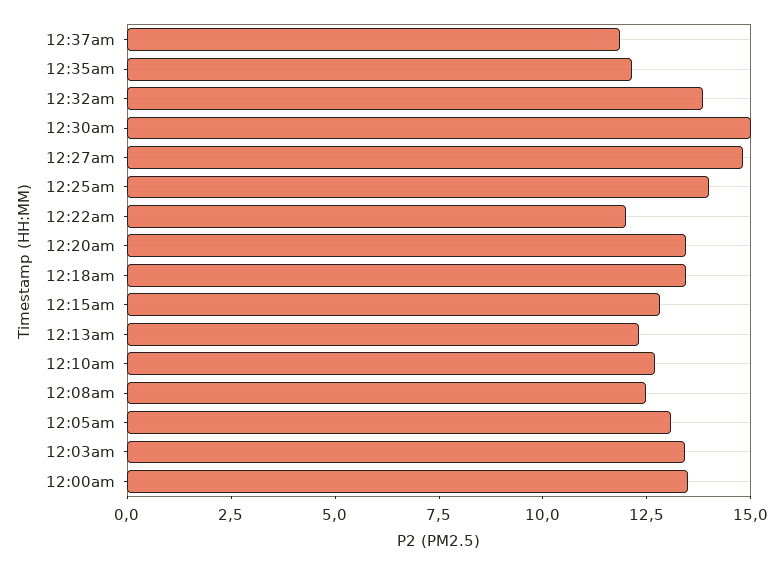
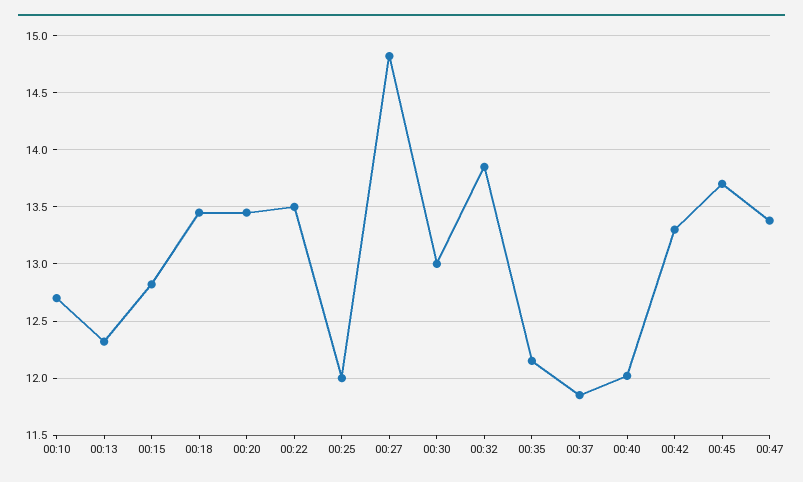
12:30am: 15 -> 13
12:25am: 14 -> 12
12:22am: 12 -> 13.5
12:08am: 12.5 -> none
12:05am: 13 -> none
12:03am: 13.5 -> none
12:00am: 13.5 -> none
00:40: none -> 12
00:42: none -> 13.3
00:45: none -> 13.7
00:47: none -> 13.4

